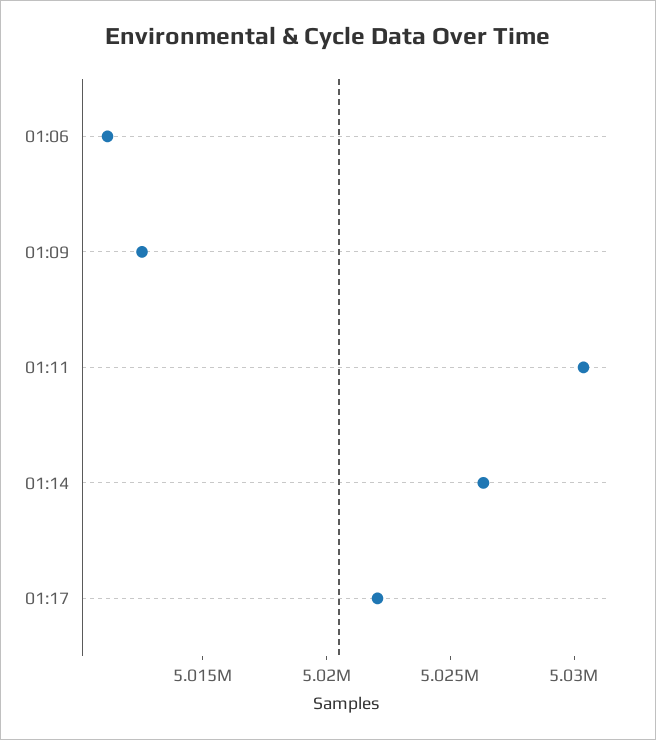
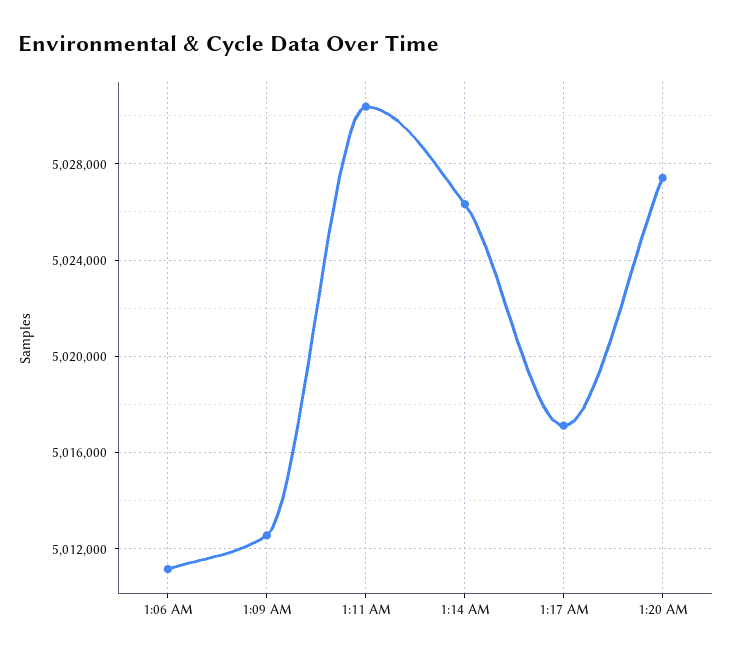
01:17: 5022000 -> 5017000
1:20 AM: none -> 5027500

